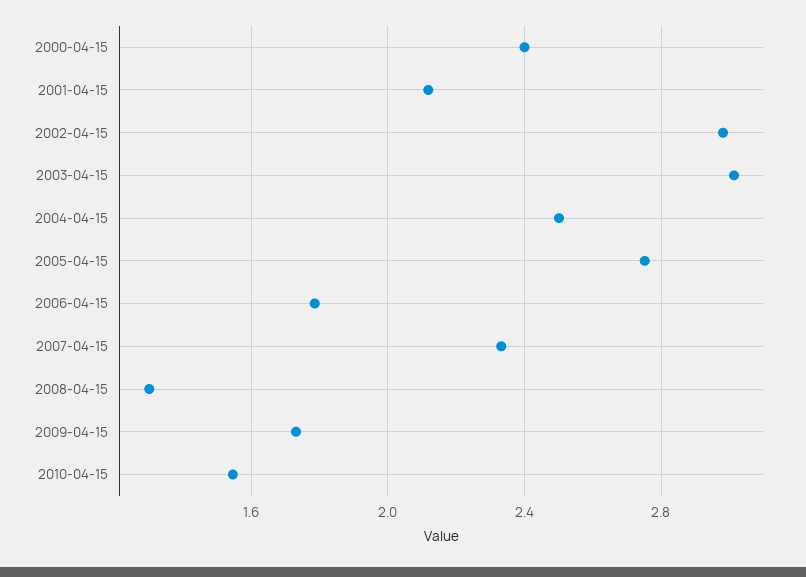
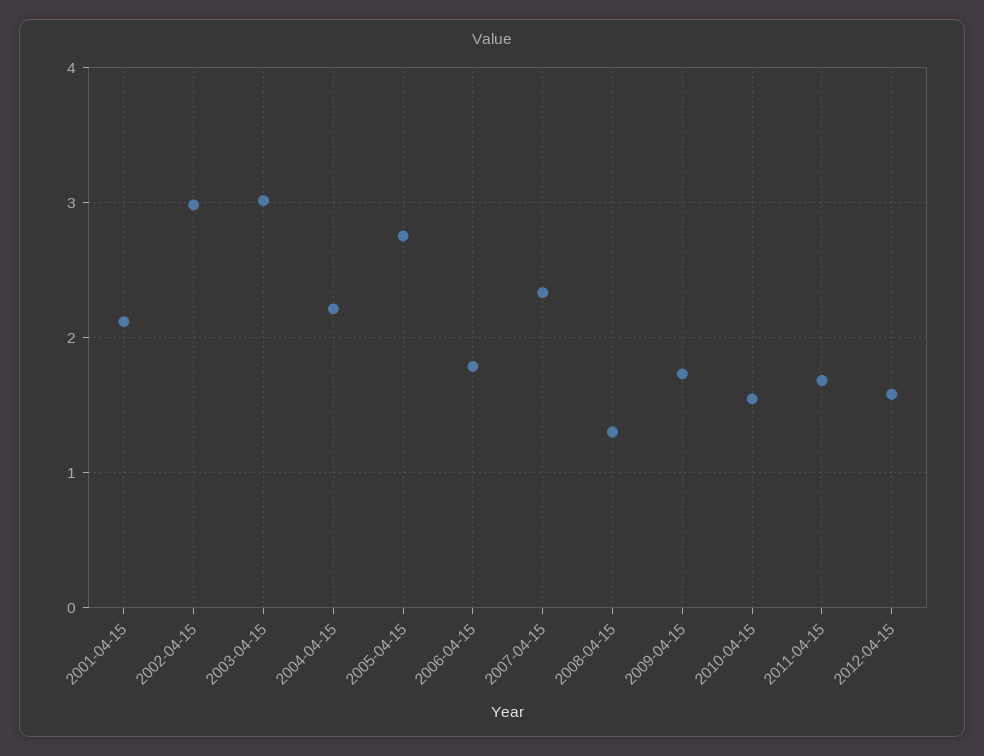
2000-04-15: 2.4 -> none
2004-04-15: 2.5 -> 2.2
2011-04-15: none -> 1.7
2012-04-15: none -> 1.6

